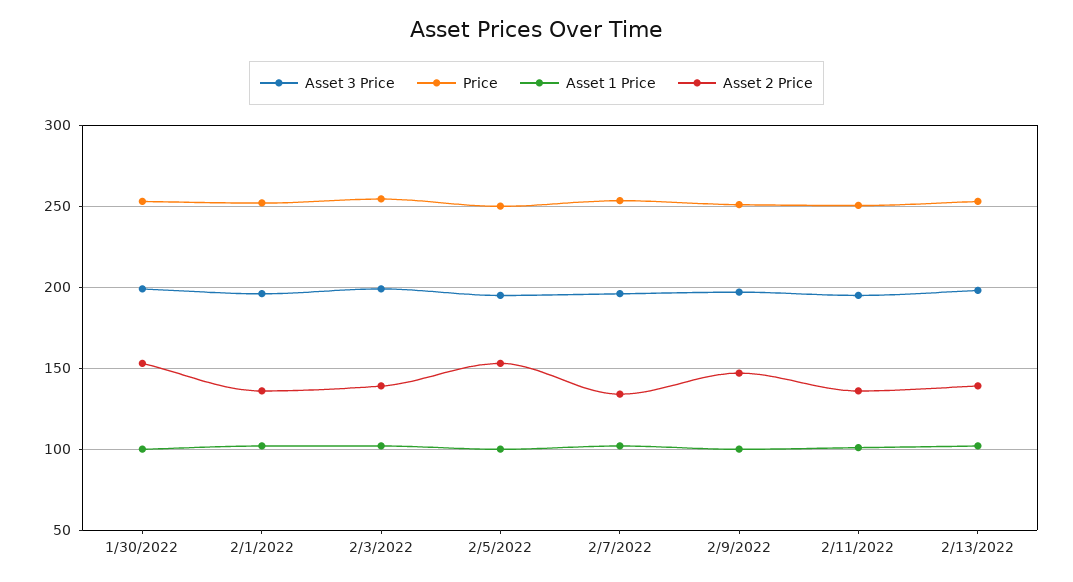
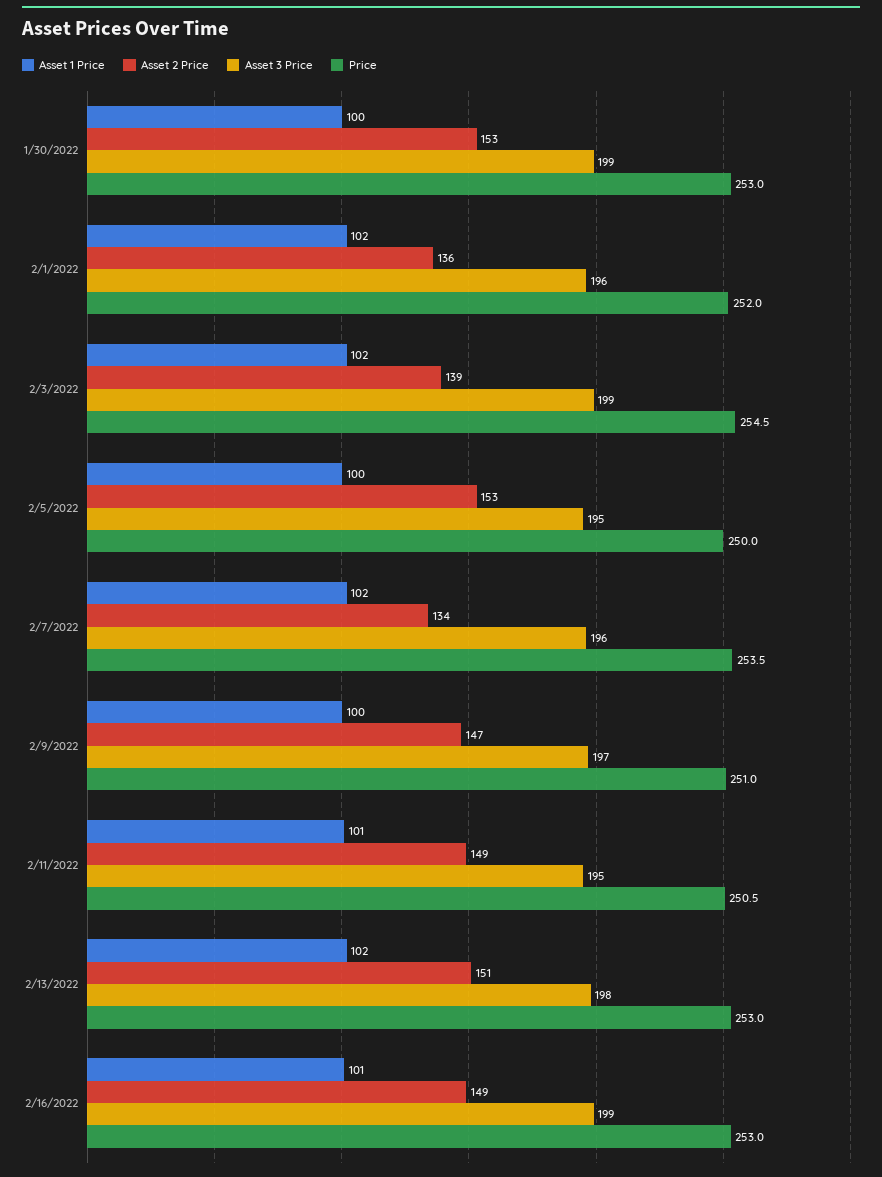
Asset 2 Price, 2/11/2022: 135 -> 149
Asset 2 Price, 2/13/2022: 140 -> 151
Asset 1 Price, 2/16/2022: none -> 101
Asset 2 Price, 2/16/2022: none -> 149
Asset 3 Price, 2/16/2022: none -> 199
Price, 2/16/2022: none -> 253

